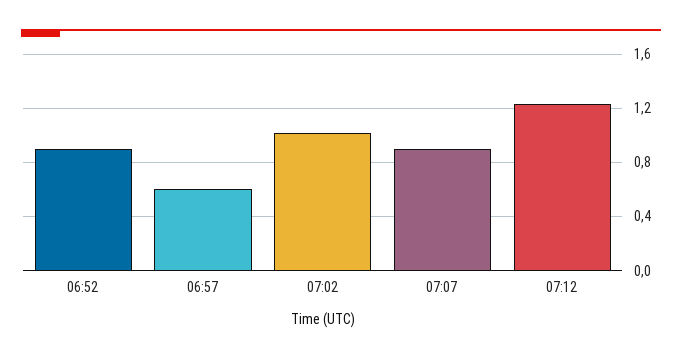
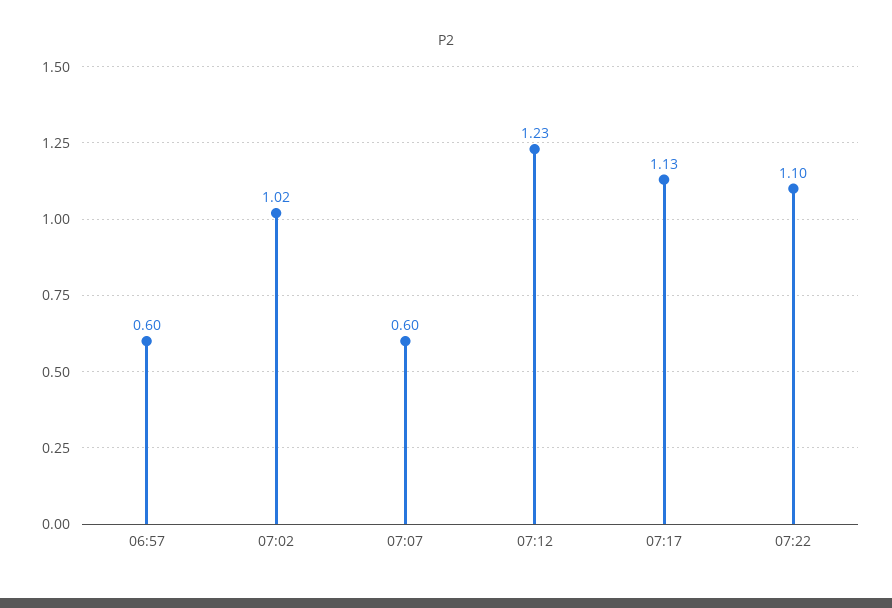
06:52: 0.9 -> none
07:07: 0.9 -> 0.6
07:17: none -> 1.13
07:22: none -> 1.1

